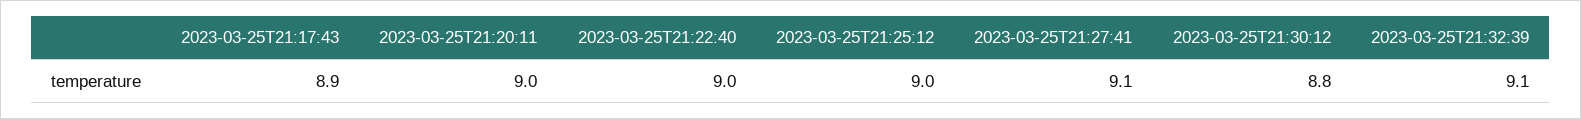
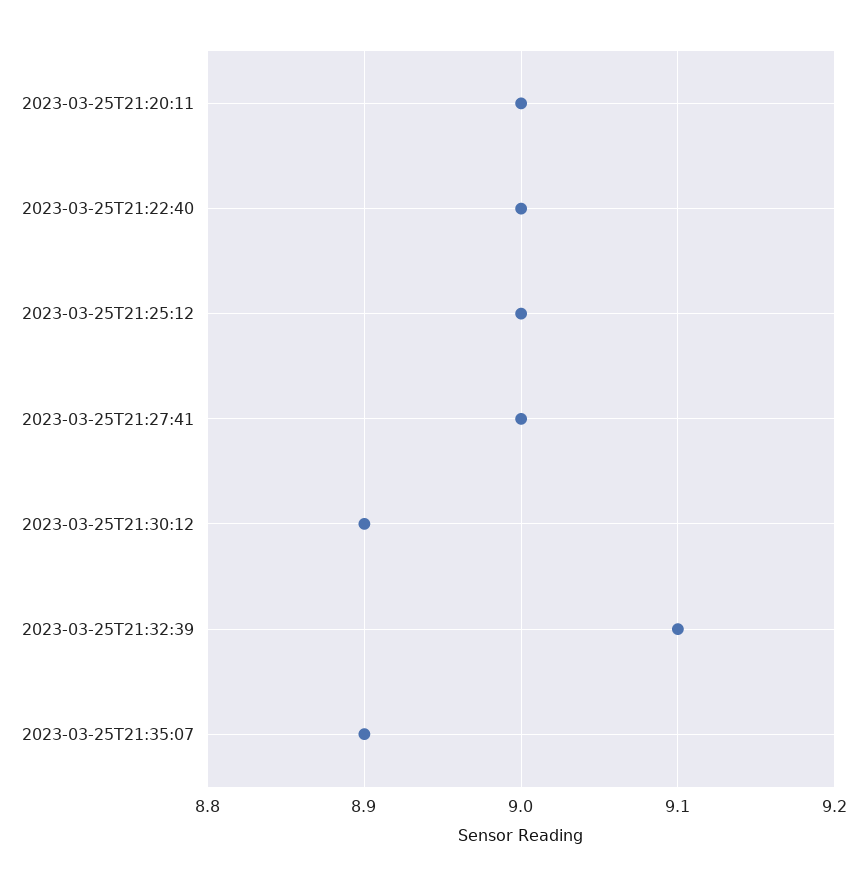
2023-03-25T21:17:43: 8.9 -> none
2023-03-25T21:27:41: 9.1 -> 9
2023-03-25T21:30:12: 8.8 -> 8.9
2023-03-25T21:35:07: none -> 8.9

